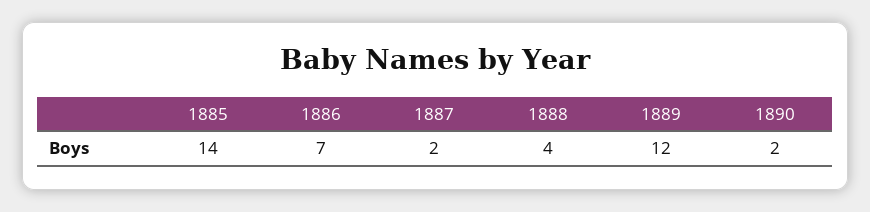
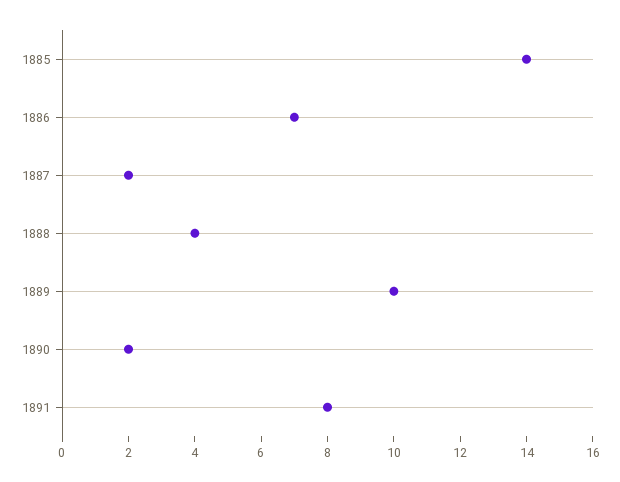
1889: 12 -> 10
1891: none -> 8

